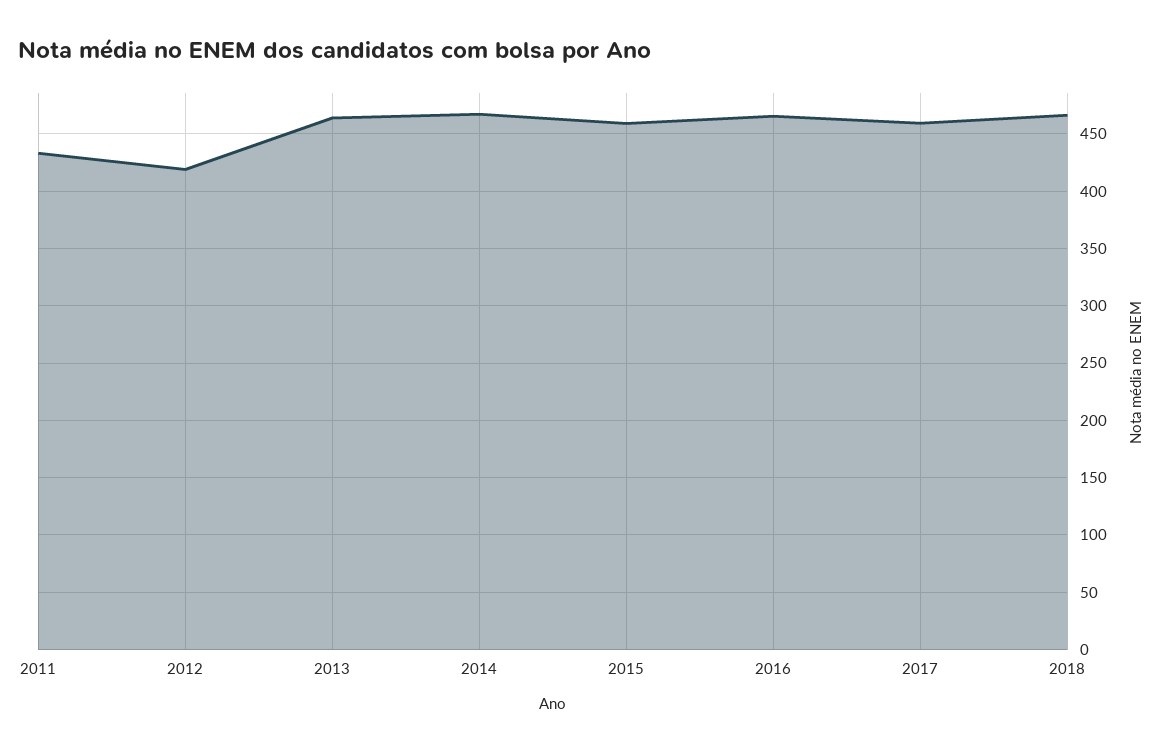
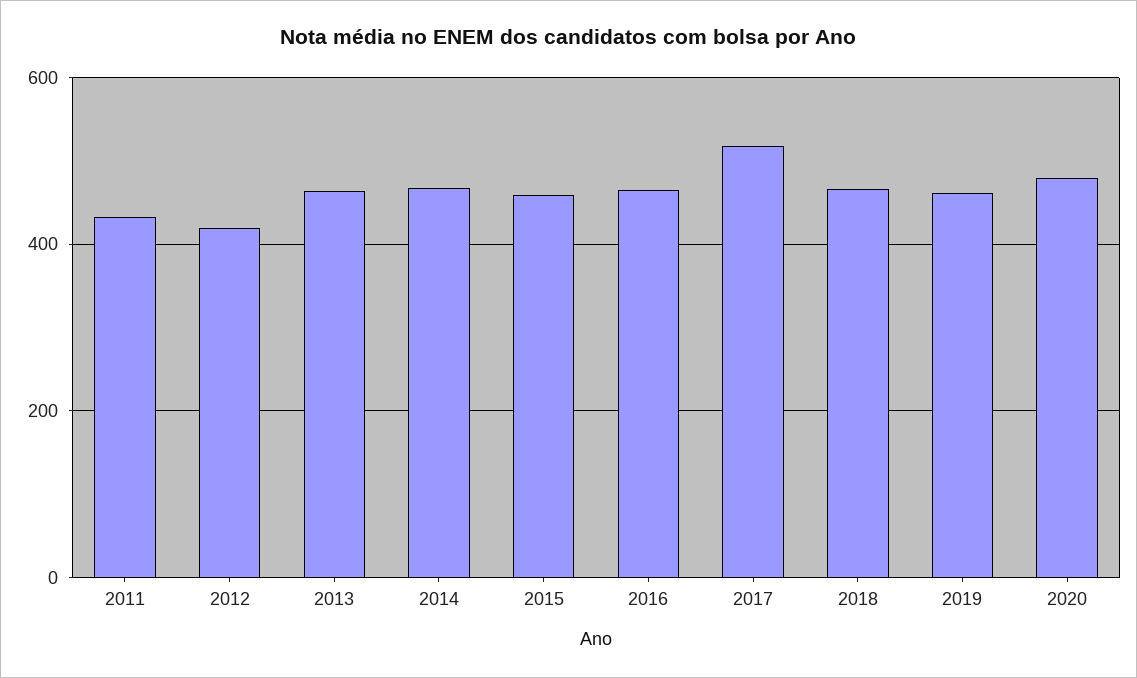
2017: 460 -> 520
2019: none -> 460
2020: none -> 480

